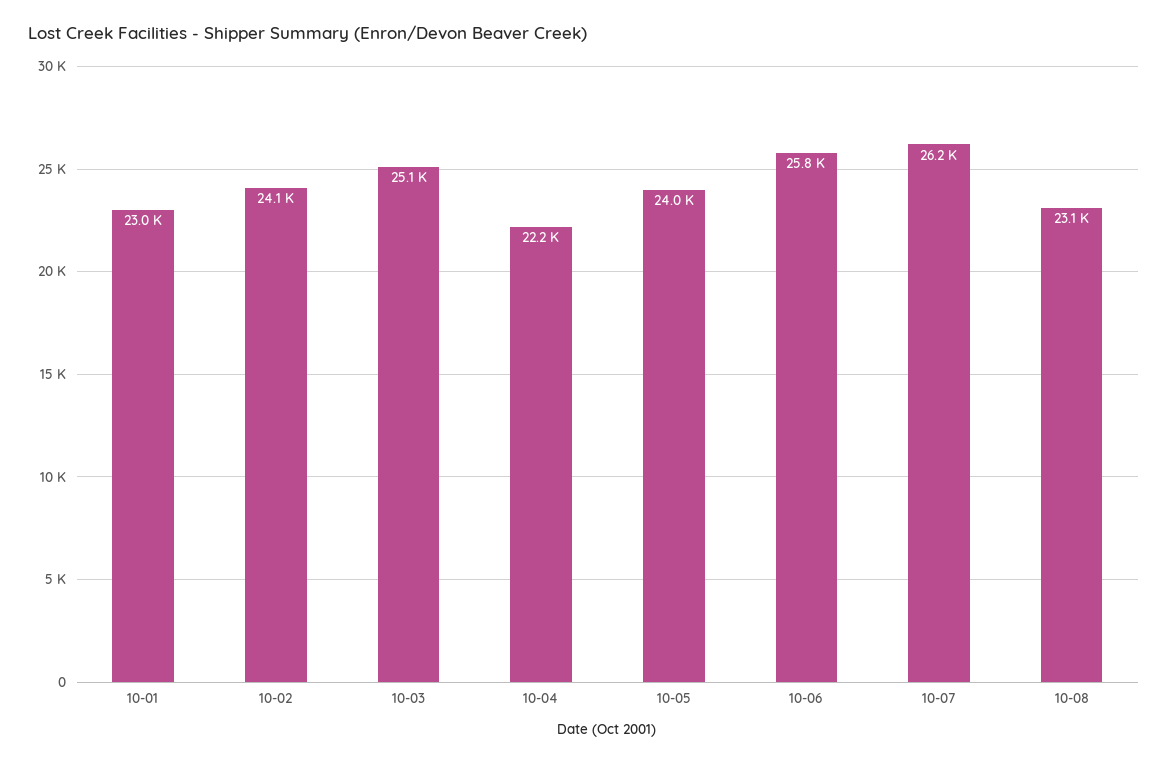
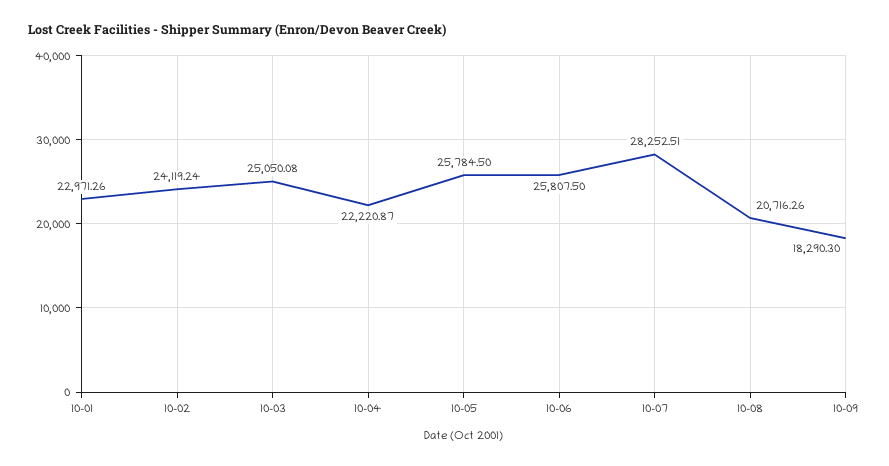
10-05: 24000 -> 25784.5
10-07: 26200 -> 28252.51
10-08: 23100 -> 20716.26
10-09: none -> 18290.3

